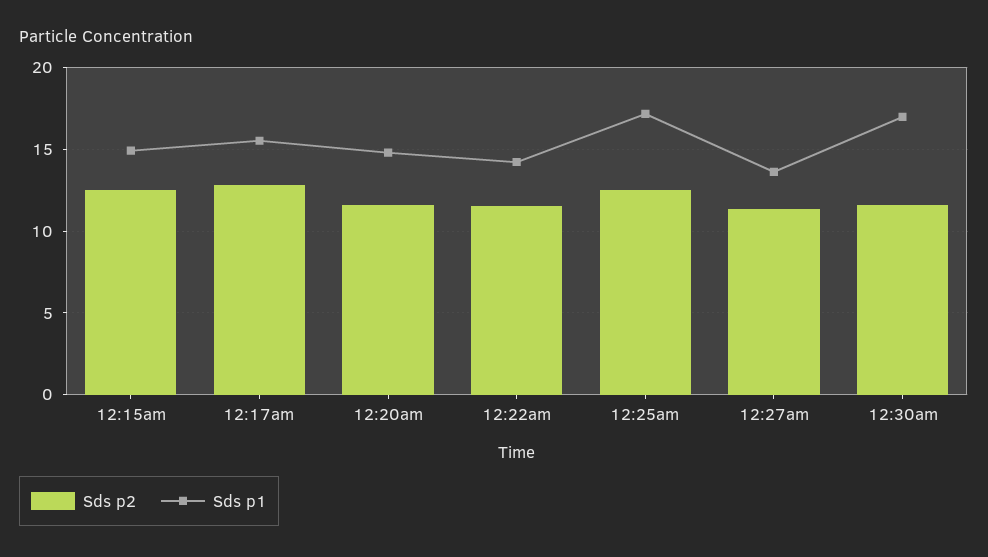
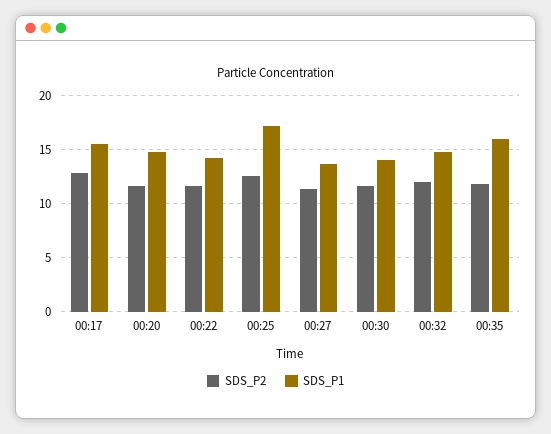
Sds p2, 12:15am: 12.5 -> none
Sds p1, 12:15am: 15 -> none
Sds p1, 12:30am: 17 -> 14
Sds p2, 00:32: none -> 12
Sds p1, 00:32: none -> 15
Sds p2, 00:35: none -> 12
Sds p1, 00:35: none -> 16

